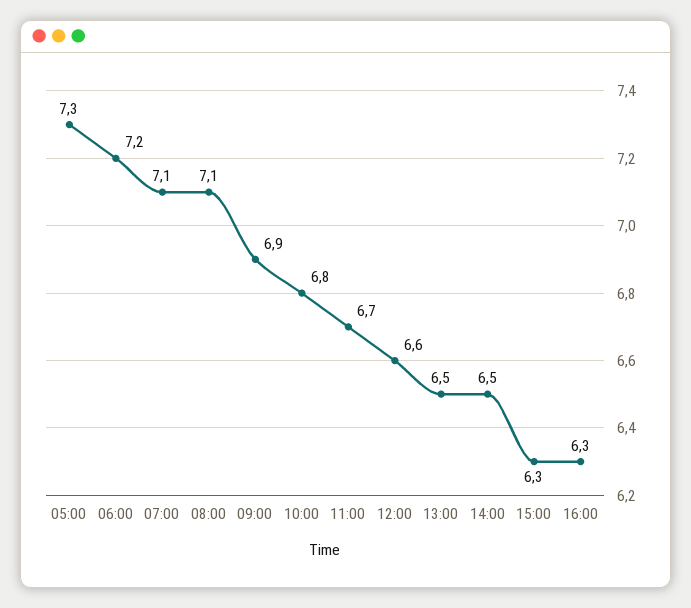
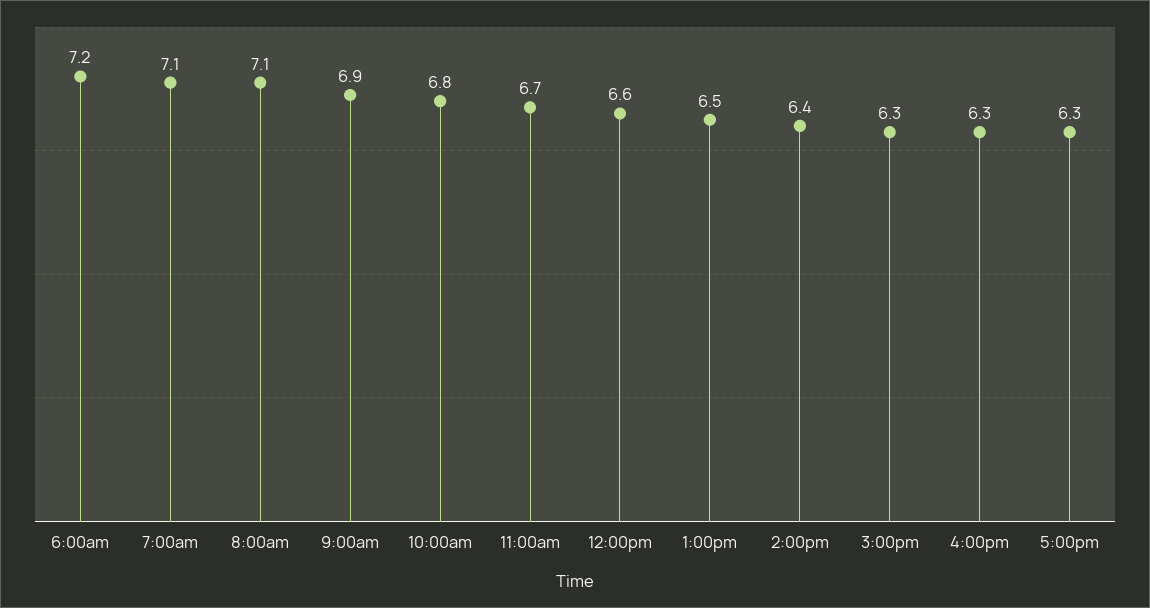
05:00: 7.3 -> none
14:00: 6.5 -> 6.4
5:00pm: none -> 6.3

